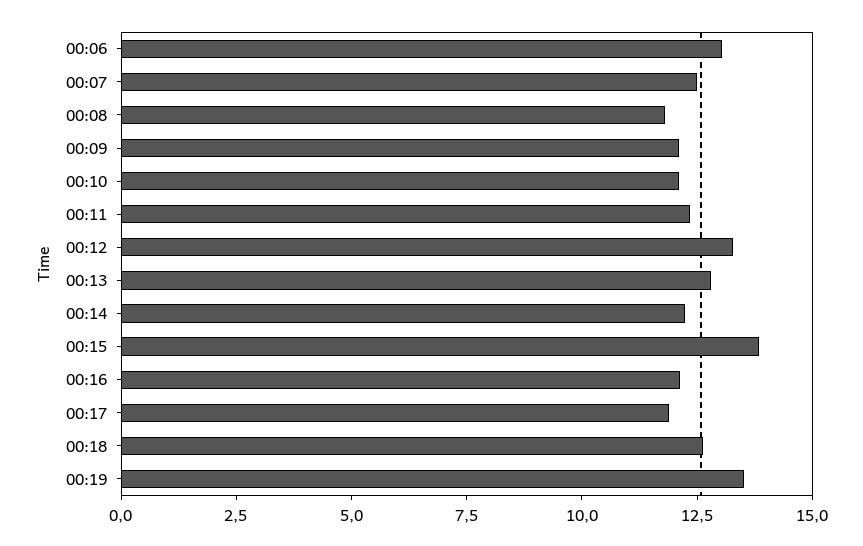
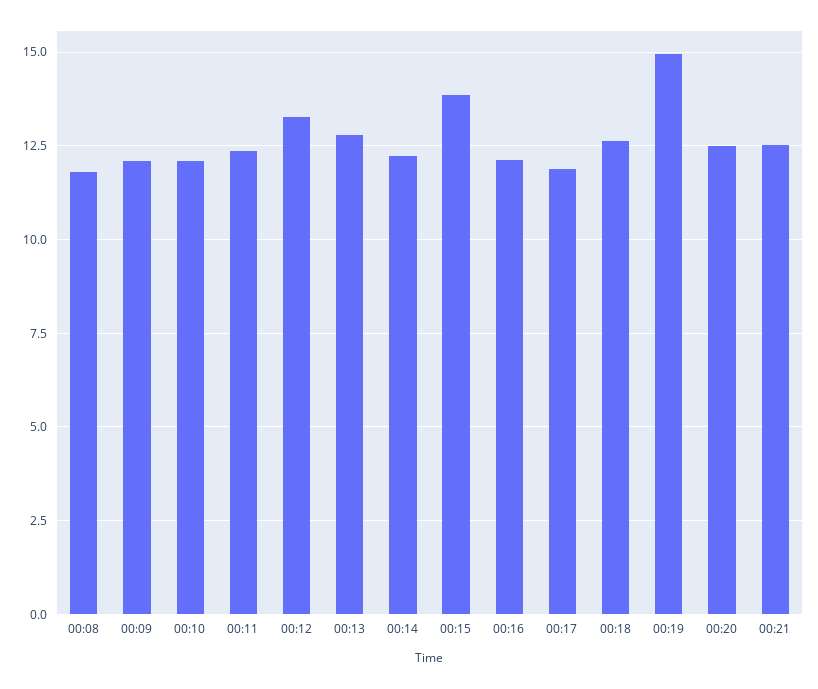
00:06: 13 -> none
00:07: 12.5 -> none
00:19: 13.5 -> 15
00:20: none -> 12.5
00:21: none -> 12.5

